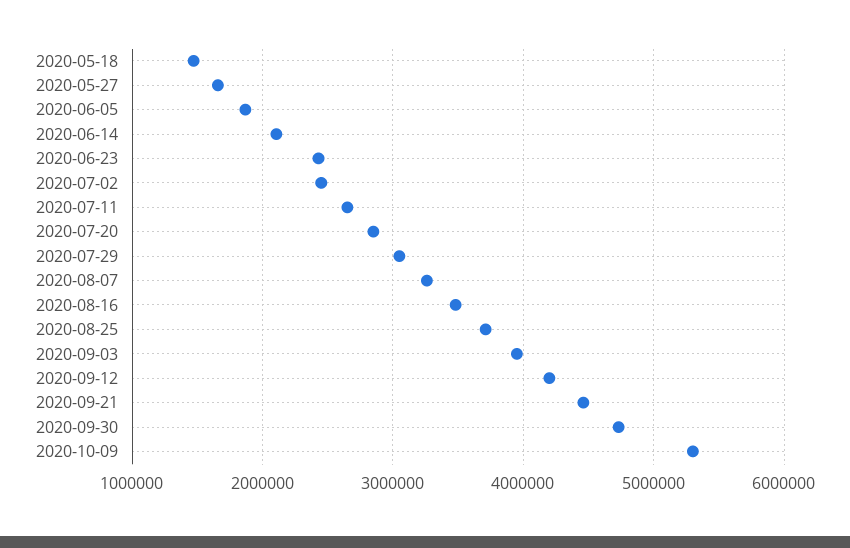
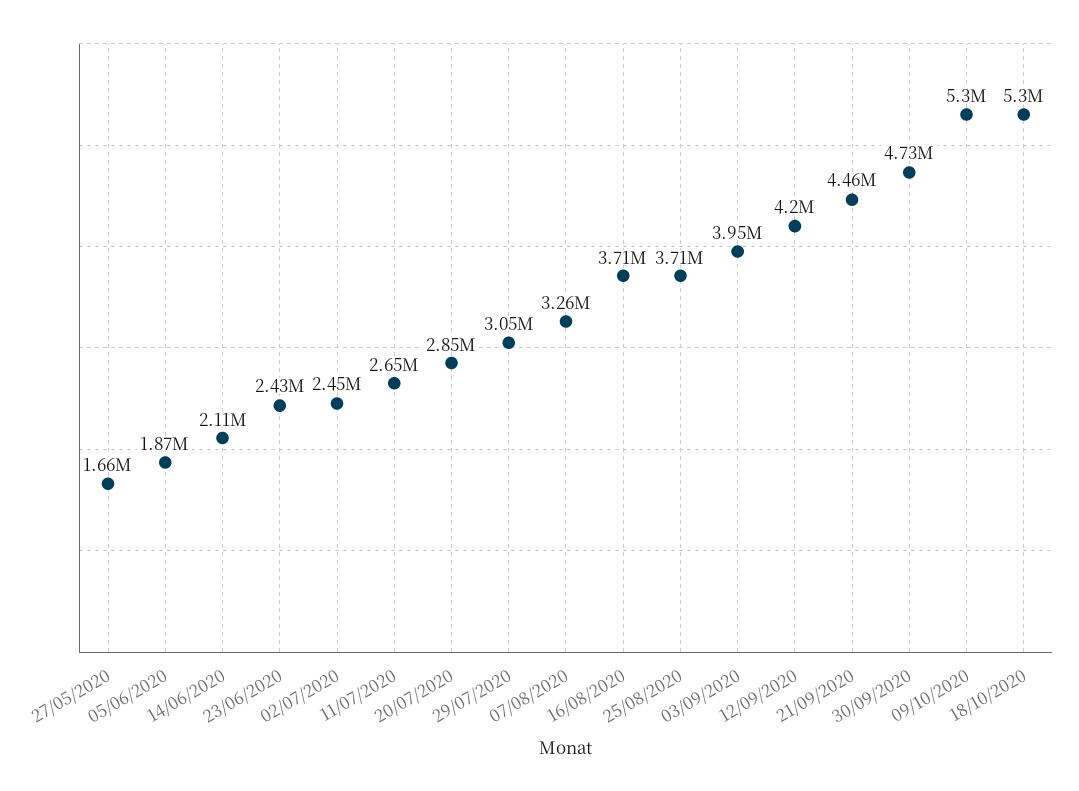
2020-05-18: 1500000 -> none
2020-08-16: 3500000 -> 3710000
18/10/2020: none -> 5300000

